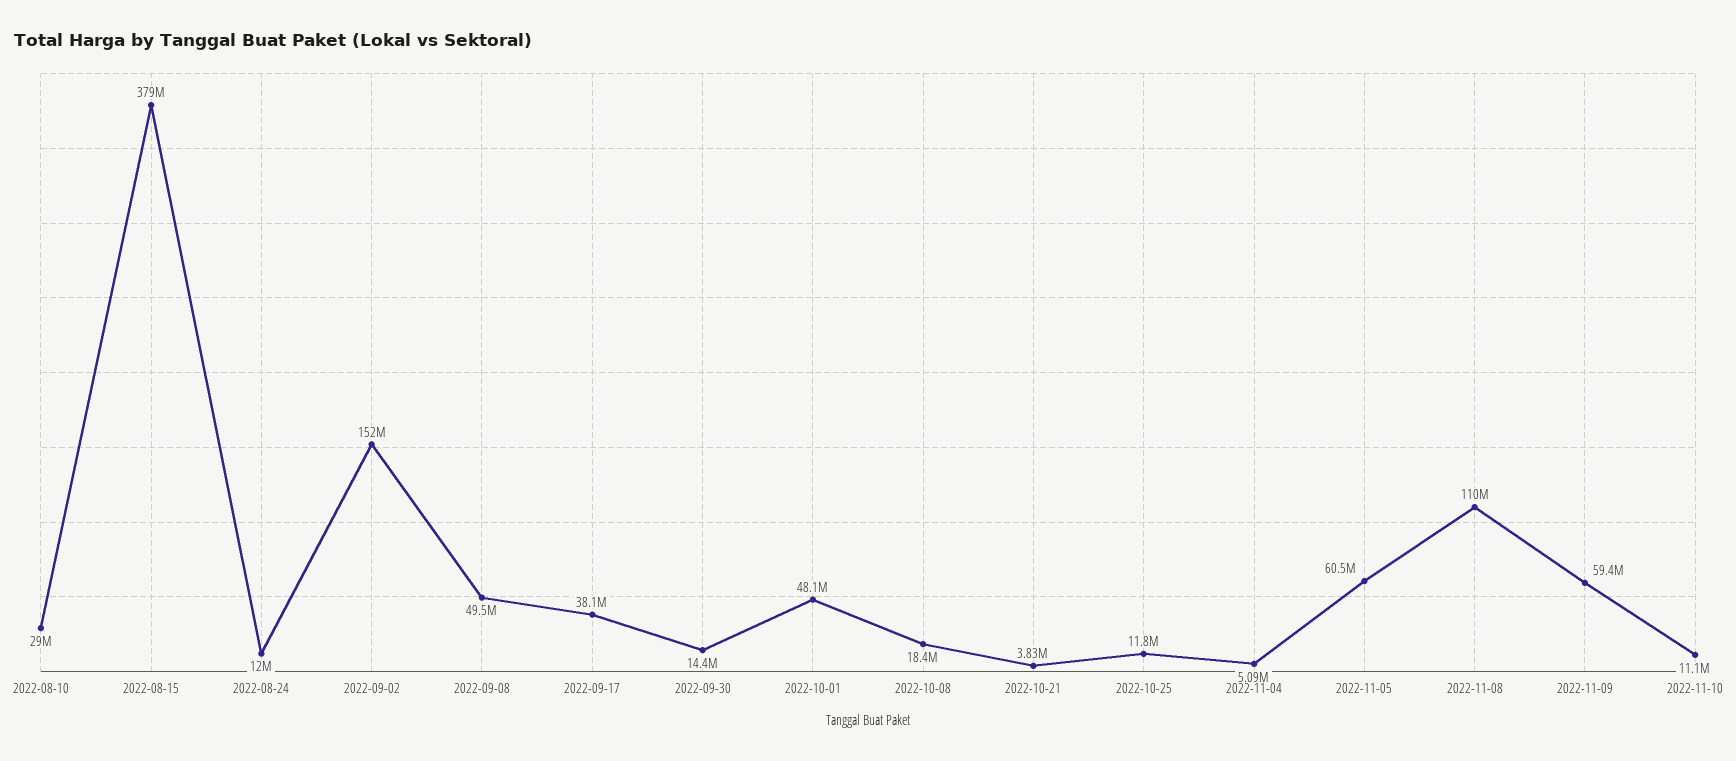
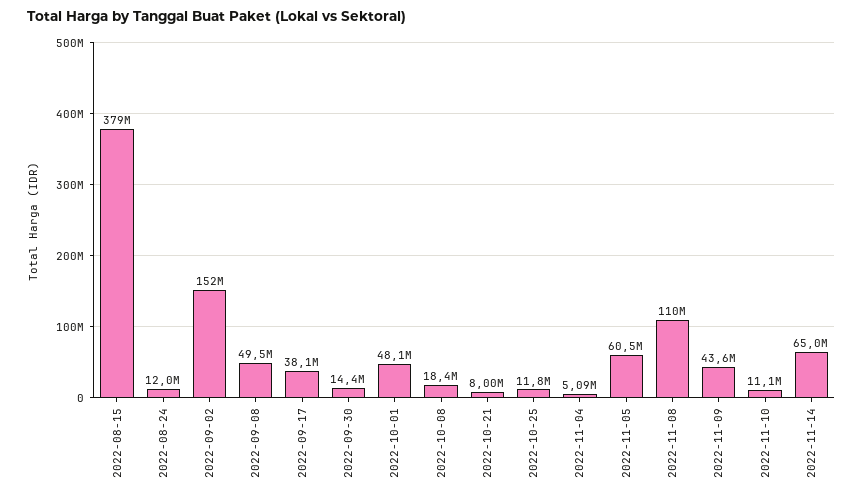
2022-08-10: 29000000 -> none
2022-10-21: 3830000 -> 8000000
2022-11-09: 59400000 -> 43600000
2022-11-14: none -> 65000000

